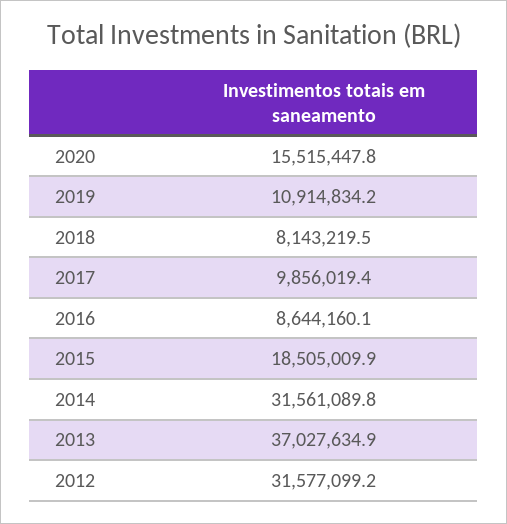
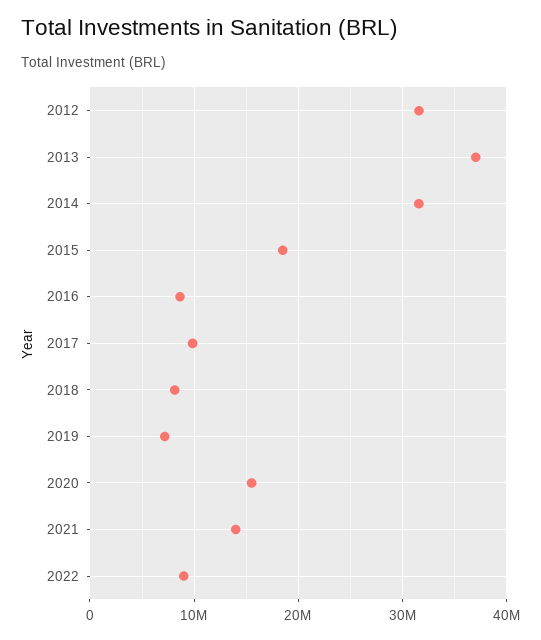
2019: 10914834.2 -> 7000000
2021: none -> 14000000
2022: none -> 9000000

